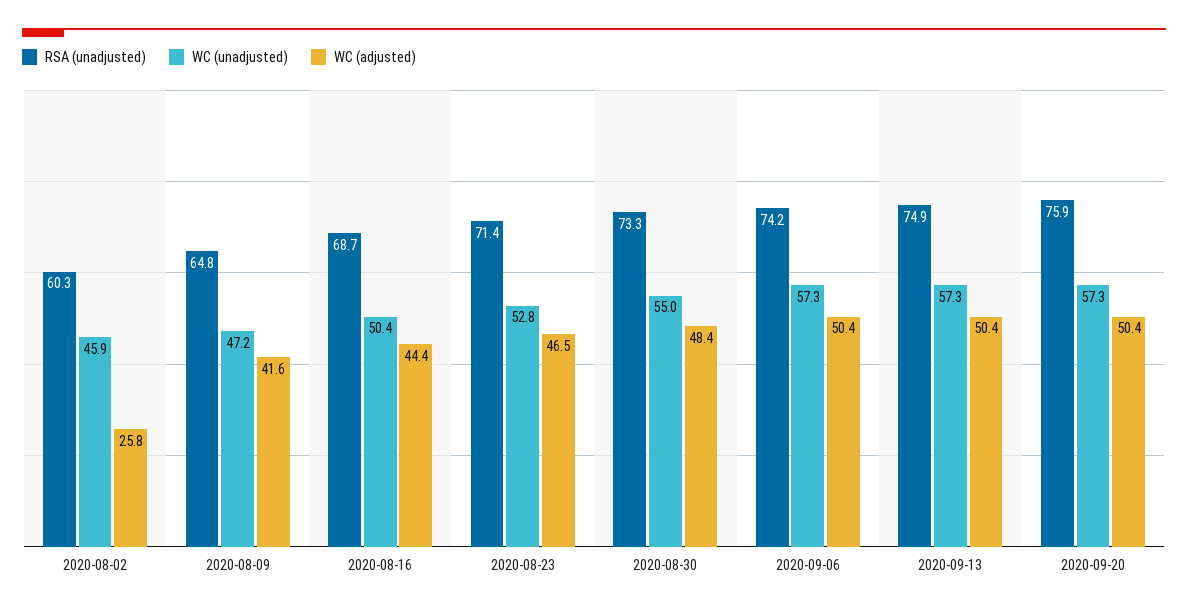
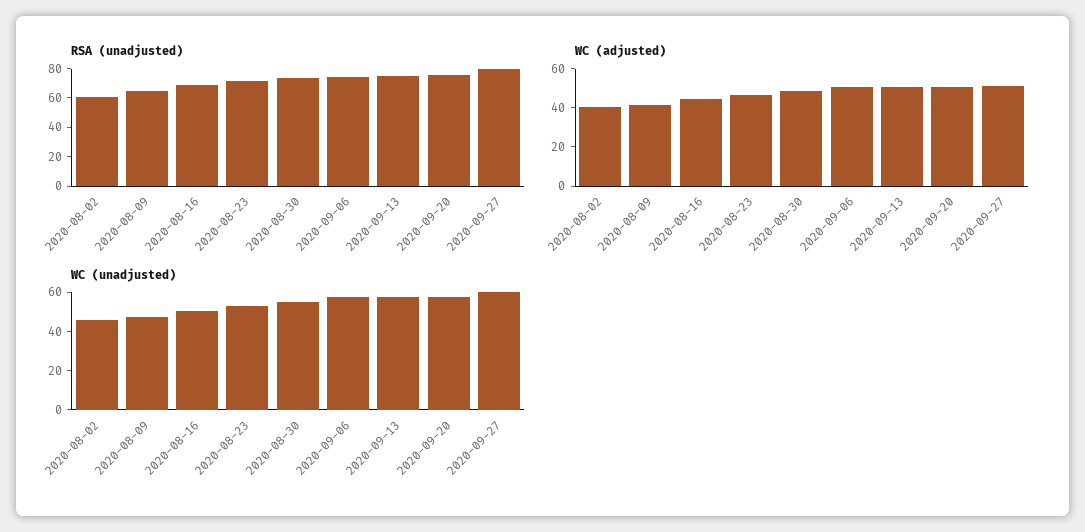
WC (adjusted), 2020-08-02: 25.8 -> 40
RSA (unadjusted), 2020-09-27: none -> 80
WC (adjusted), 2020-09-27: none -> 50
WC (unadjusted), 2020-09-27: none -> 60

